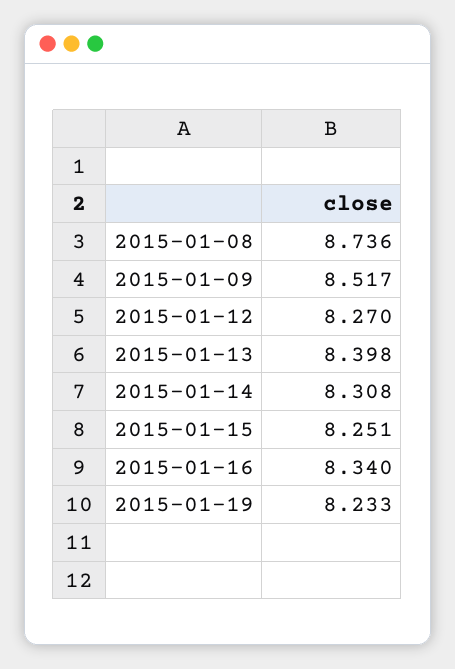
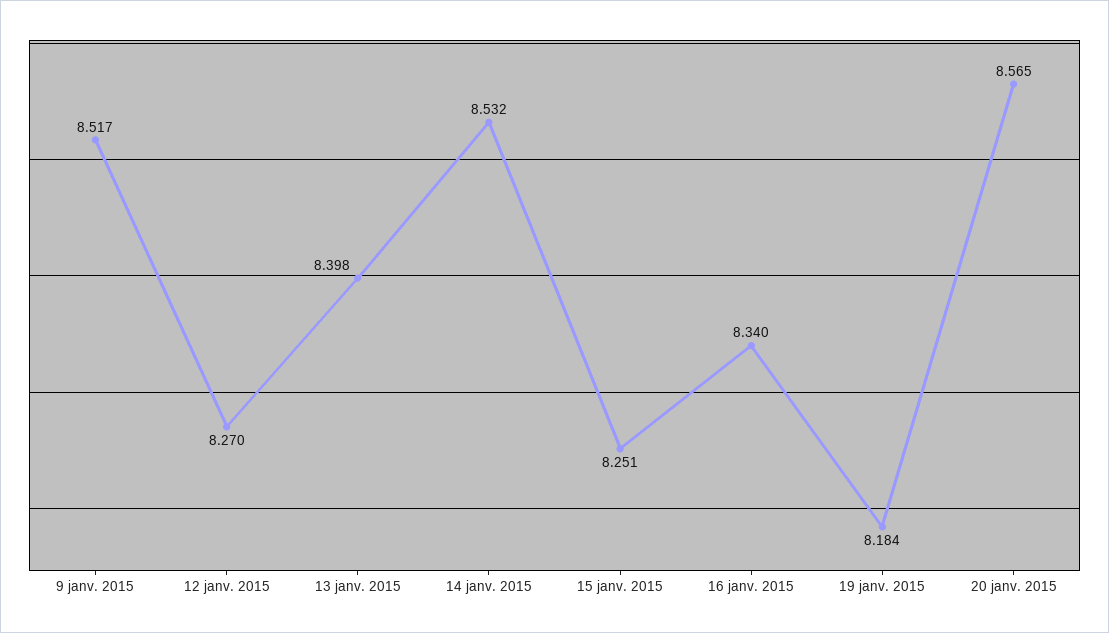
2015-01-08: 8.736 -> none
2015-01-14: 8.308 -> 8.532
2015-01-19: 8.233 -> 8.184
20 janv. 2015: none -> 8.565

